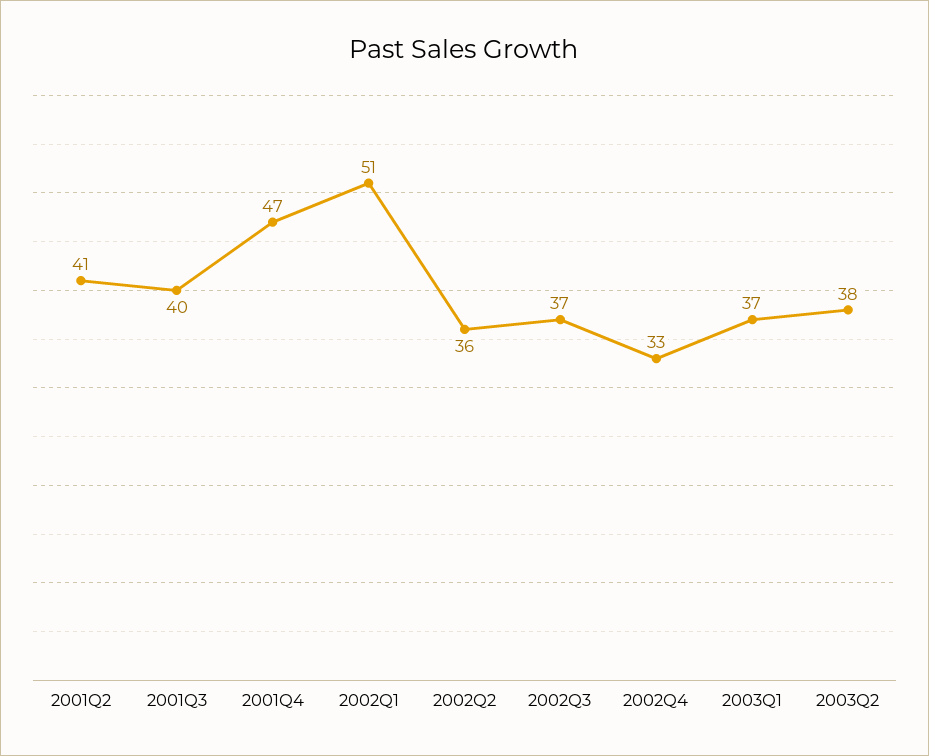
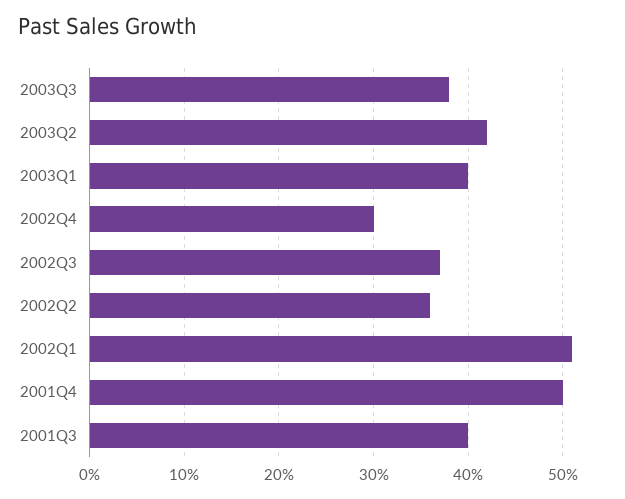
2001Q2: 41 -> none
2001Q4: 47 -> 50
2002Q4: 33 -> 30
2003Q1: 37 -> 40
2003Q2: 38 -> 42
2003Q3: none -> 38

